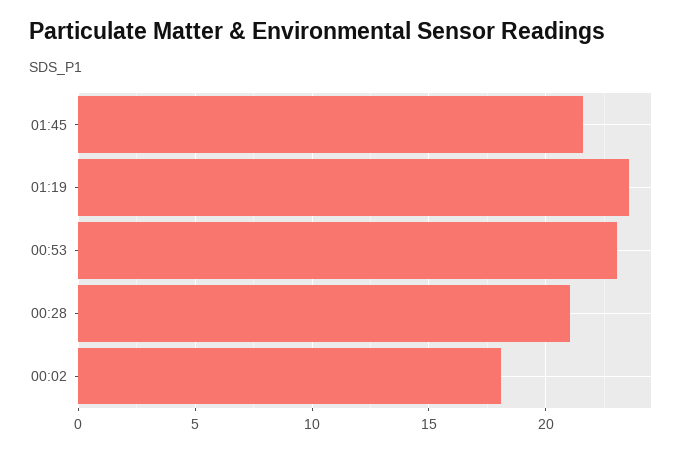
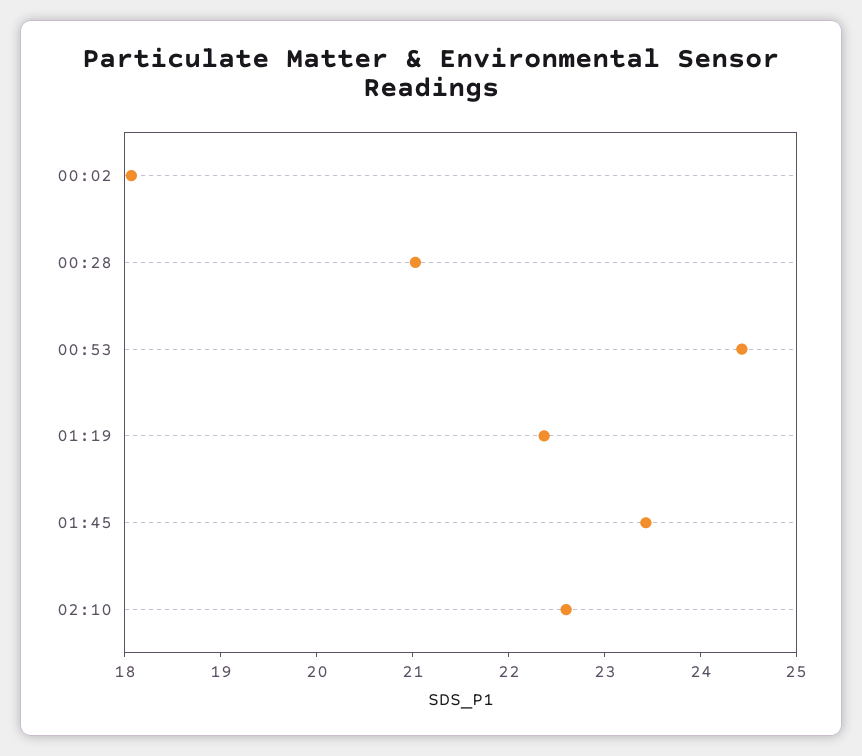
01:45: 21.5 -> 23.4
01:19: 23.5 -> 22.4
00:53: 23 -> 24.4
02:10: none -> 22.6

